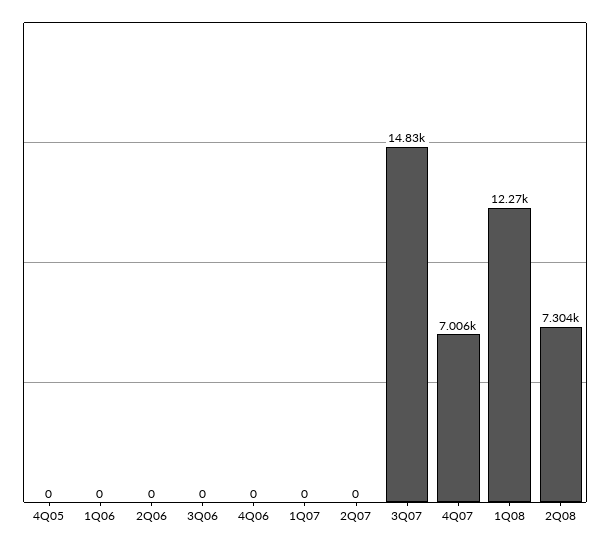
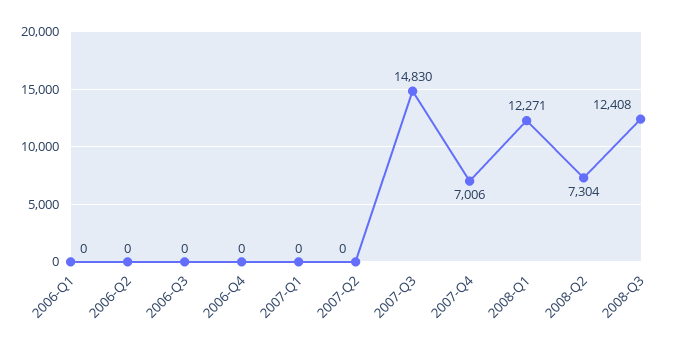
4Q05: 0 -> none
2008-Q3: none -> 12408

